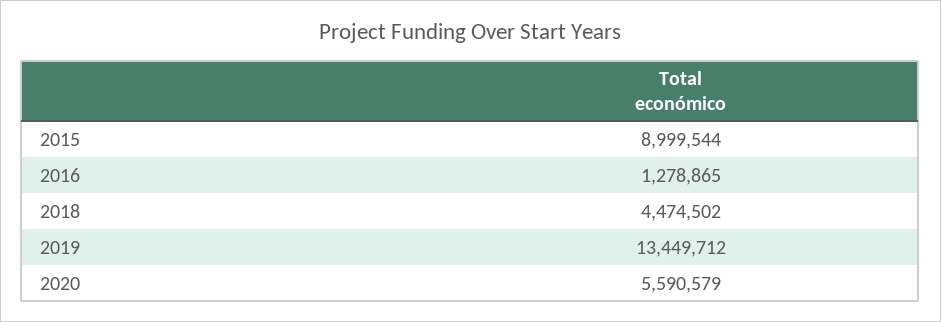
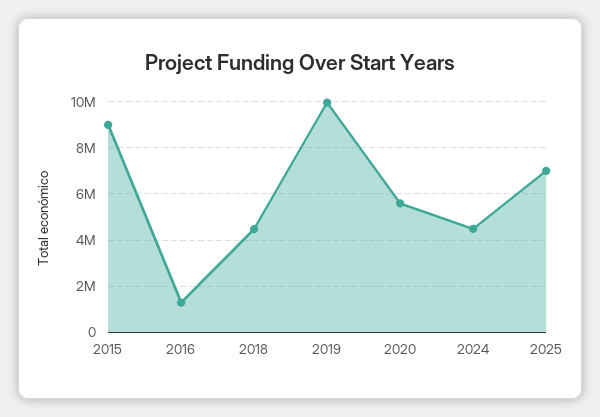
2019: 13449712 -> 10000000
2024: none -> 4500000
2025: none -> 7000000

